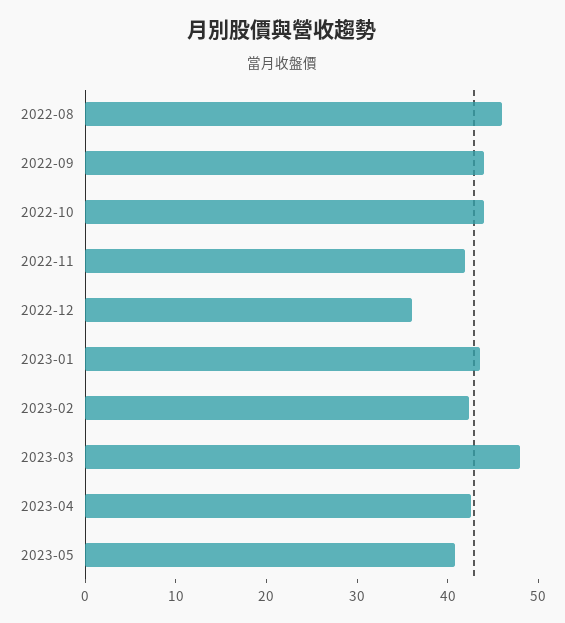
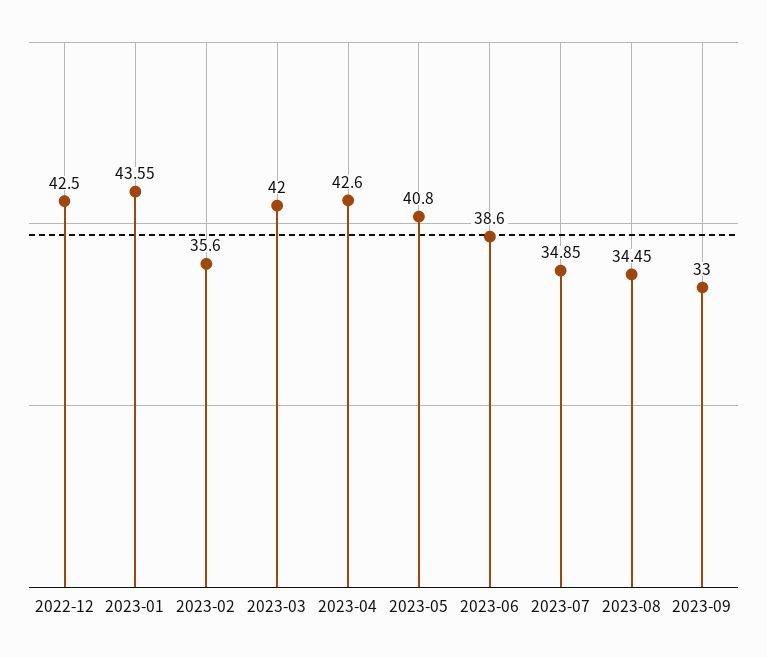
2022-08: 46 -> none
2022-09: 44 -> none
2022-10: 44 -> none
2022-11: 42 -> none
2022-12: 36 -> 42.5
2023-02: 42 -> 35.6
2023-03: 48 -> 42
2023-06: none -> 38.6
2023-07: none -> 34.85
2023-08: none -> 34.45
2023-09: none -> 33

